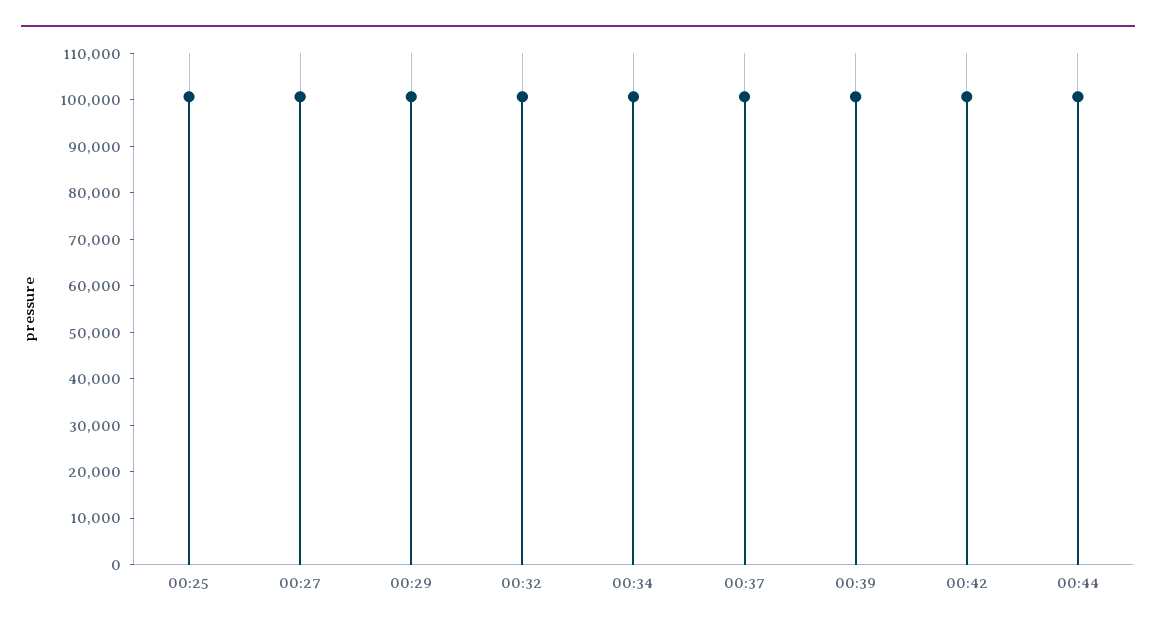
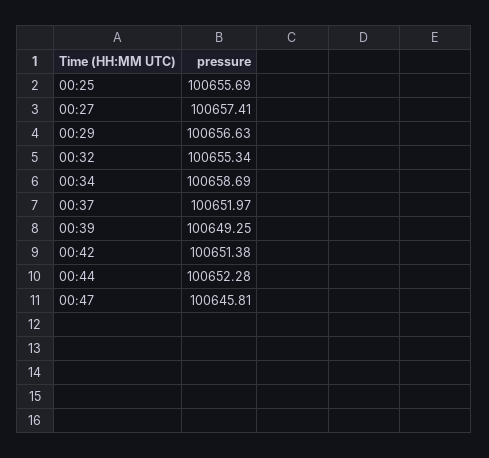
00:47: none -> 100645.81

